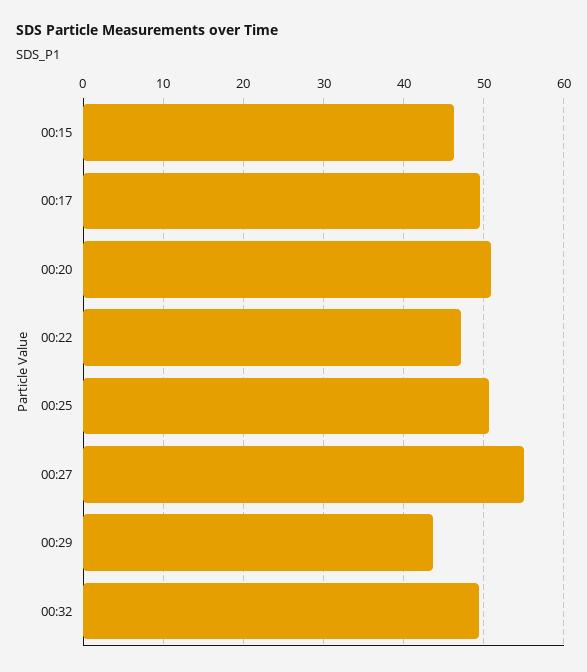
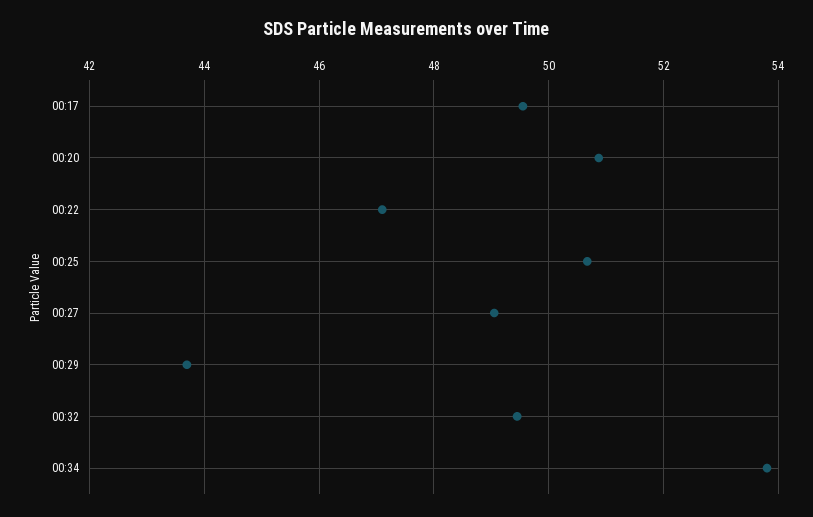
00:15: 46 -> none
00:27: 55 -> 49
00:34: none -> 53.8

